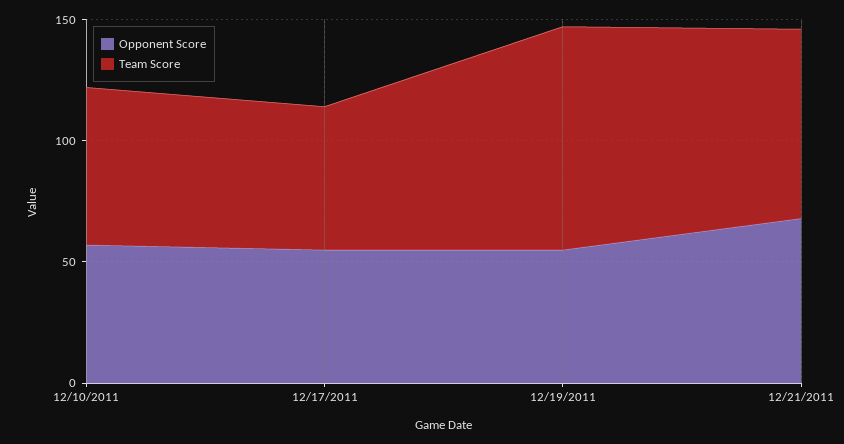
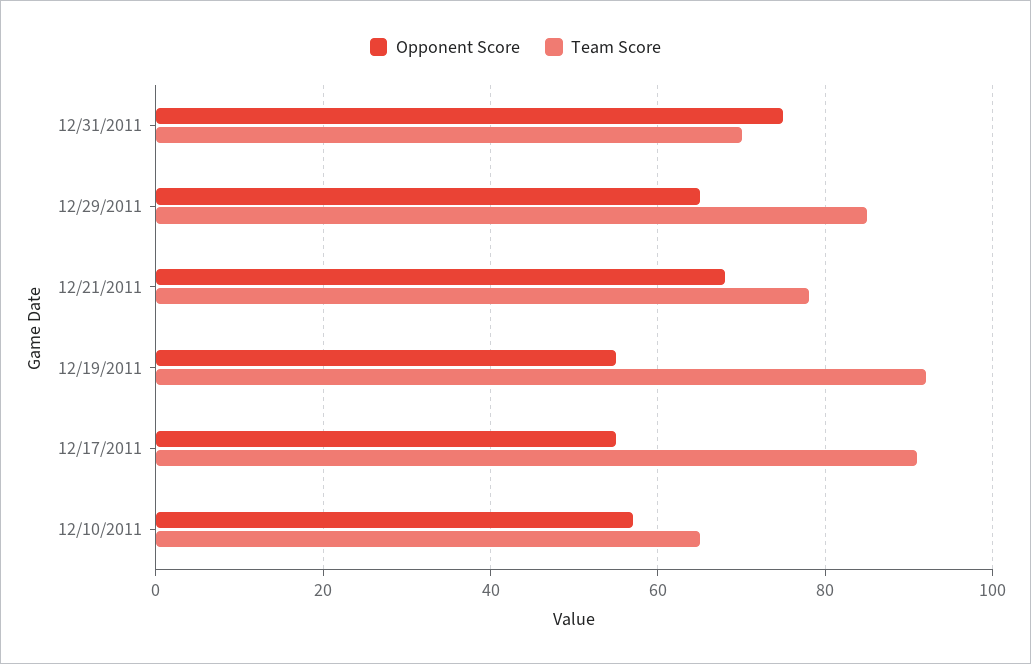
Team Score, 12/17/2011: 60 -> 90
Opponent Score, 12/31/2011: none -> 75
Team Score, 12/31/2011: none -> 70
Opponent Score, 12/29/2011: none -> 65
Team Score, 12/29/2011: none -> 85

